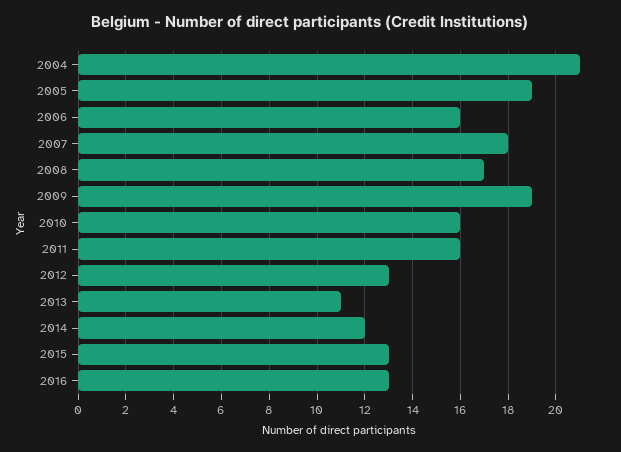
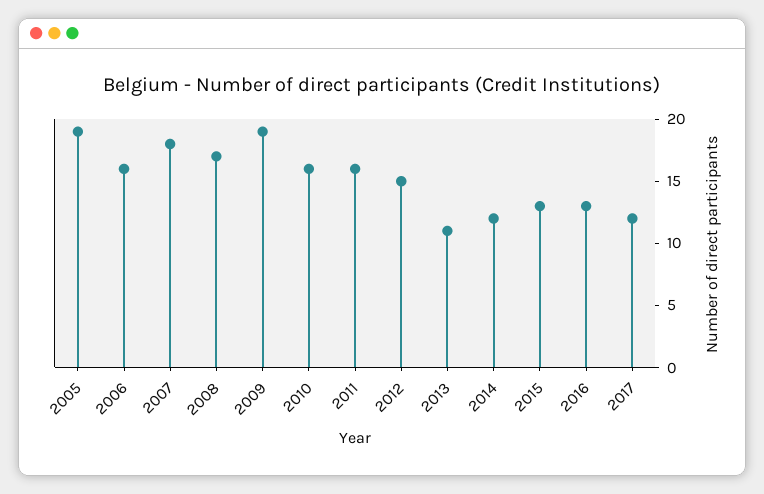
2004: 21 -> none
2012: 13 -> 15
2017: none -> 12

